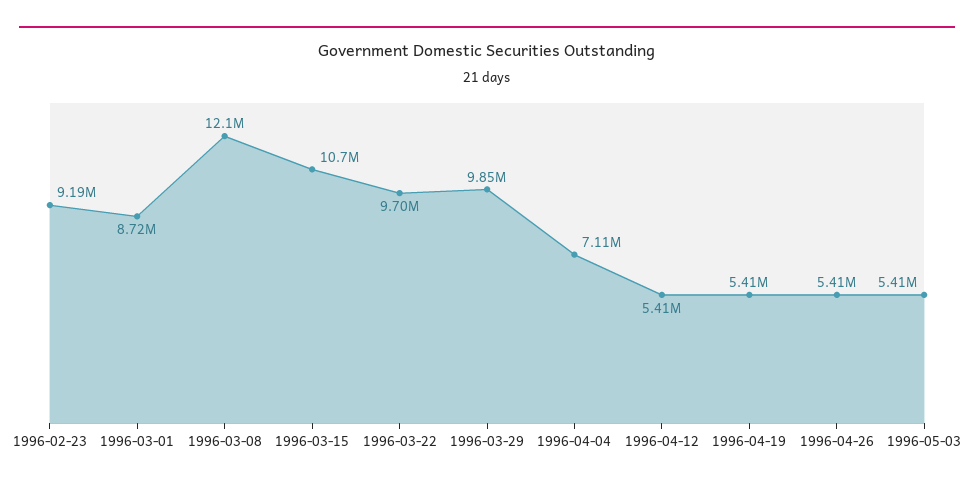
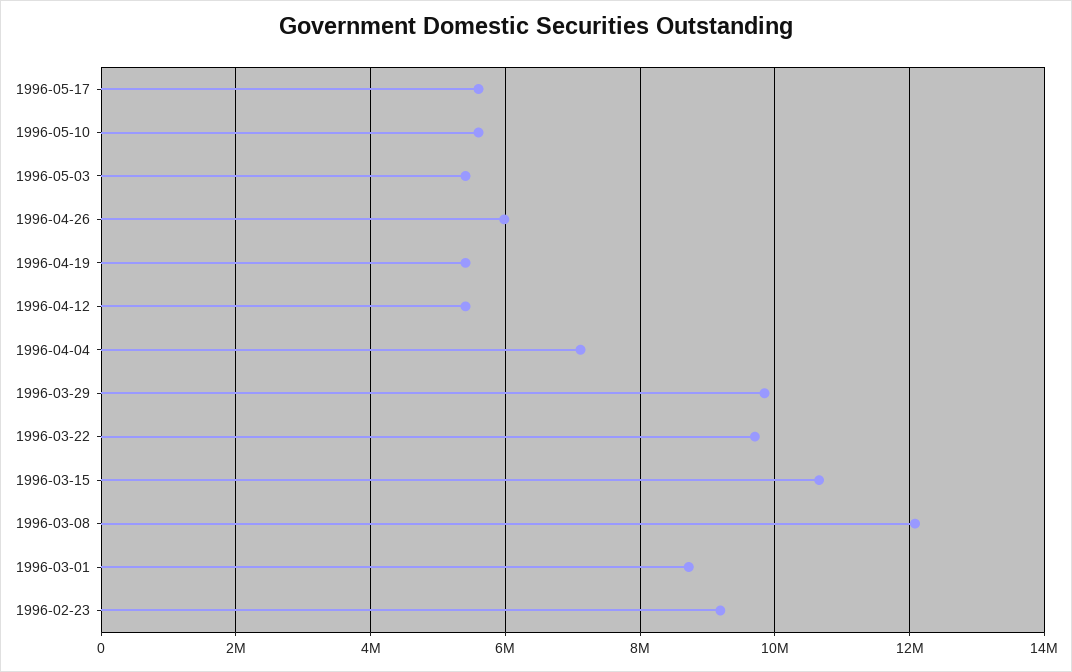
1996-04-26: 5410000 -> 6000000
1996-05-17: none -> 5600000
1996-05-10: none -> 5600000

